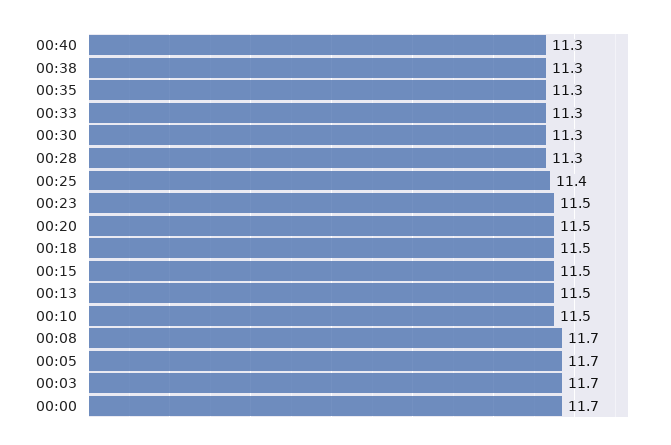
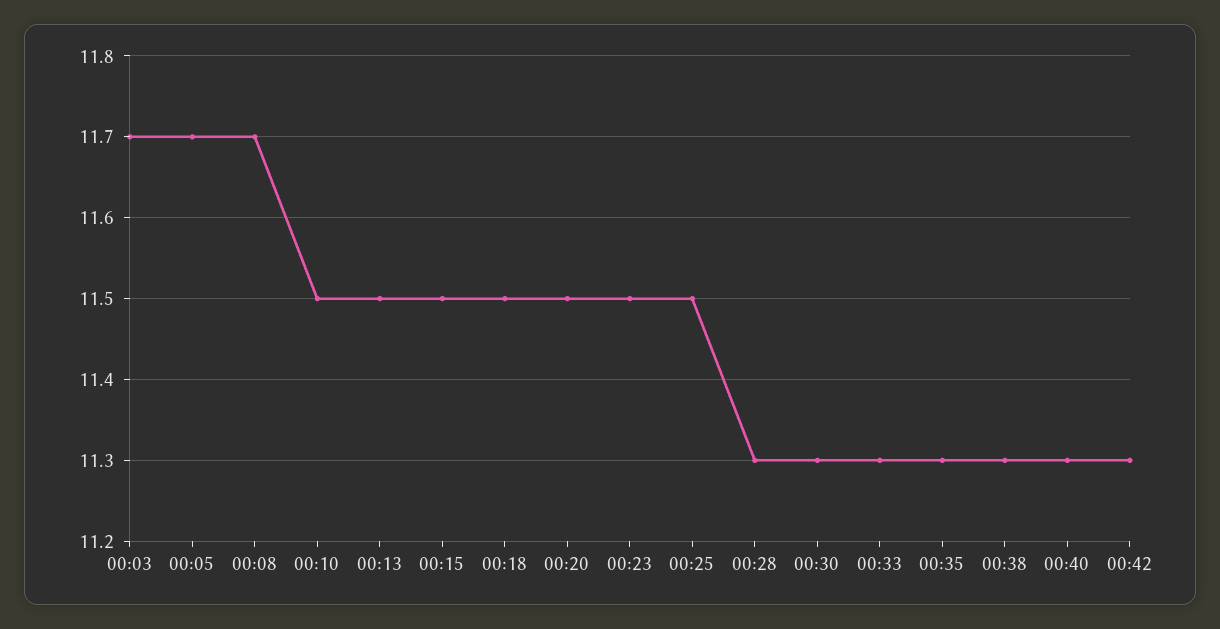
00:25: 11.4 -> 11.5
00:00: 11.7 -> none
00:42: none -> 11.3

